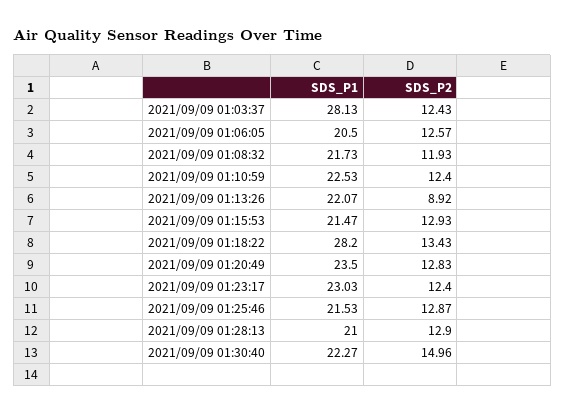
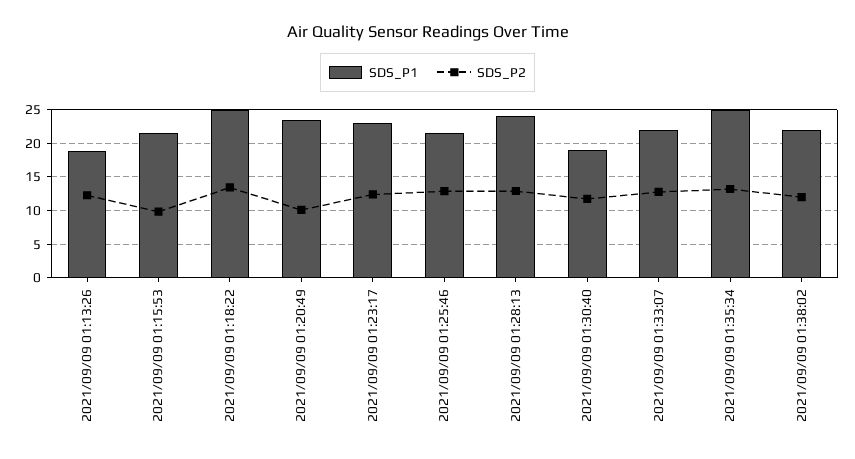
SDS_P1, 2021/09/09 01:03:37: 28.13 -> none
SDS_P2, 2021/09/09 01:03:37: 12.43 -> none
SDS_P1, 2021/09/09 01:06:05: 20.5 -> none
SDS_P2, 2021/09/09 01:06:05: 12.57 -> none
SDS_P1, 2021/09/09 01:08:32: 21.73 -> none
SDS_P2, 2021/09/09 01:08:32: 11.93 -> none
SDS_P1, 2021/09/09 01:10:59: 22.53 -> none
SDS_P2, 2021/09/09 01:10:59: 12.4 -> none
SDS_P1, 2021/09/09 01:13:26: 22.07 -> 19
SDS_P2, 2021/09/09 01:13:26: 8.92 -> 12
SDS_P2, 2021/09/09 01:15:53: 12.93 -> 10
SDS_P1, 2021/09/09 01:18:22: 28.2 -> 25
SDS_P2, 2021/09/09 01:20:49: 12.83 -> 10
SDS_P1, 2021/09/09 01:28:13: 21 -> 24
SDS_P1, 2021/09/09 01:30:40: 22.27 -> 19
SDS_P2, 2021/09/09 01:30:40: 14.96 -> 12
SDS_P1, 2021/09/09 01:33:07: none -> 22
SDS_P2, 2021/09/09 01:33:07: none -> 13
SDS_P1, 2021/09/09 01:35:34: none -> 25
SDS_P2, 2021/09/09 01:35:34: none -> 13
SDS_P1, 2021/09/09 01:38:02: none -> 22
SDS_P2, 2021/09/09 01:38:02: none -> 12

